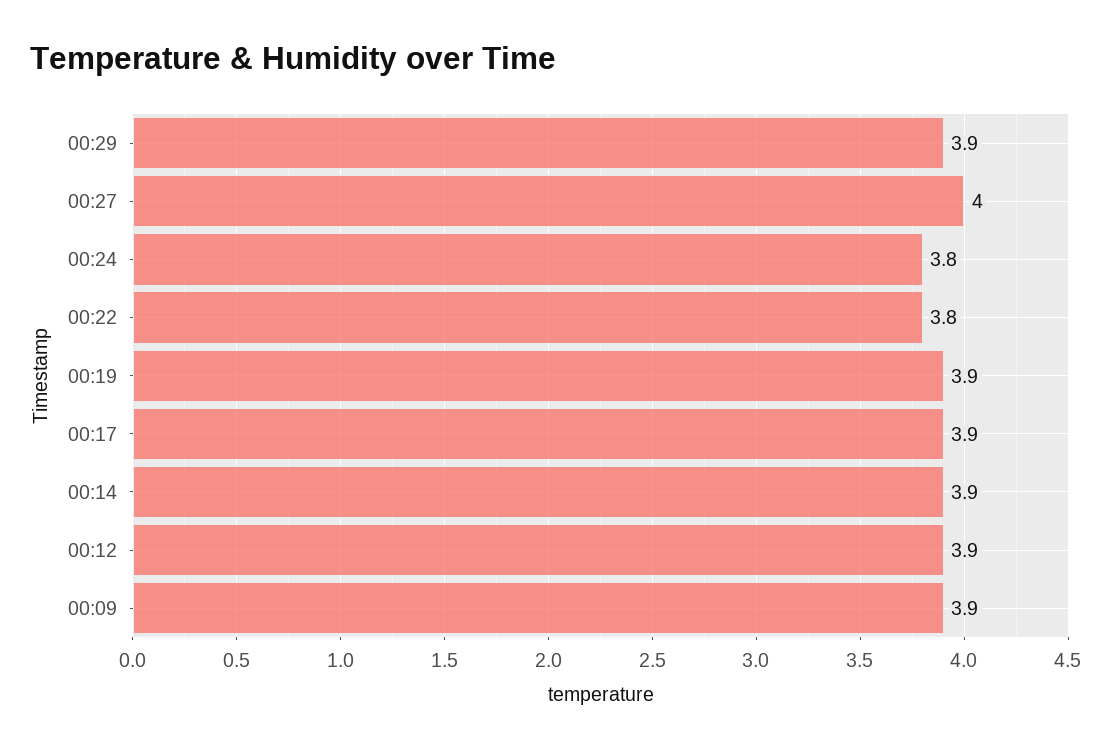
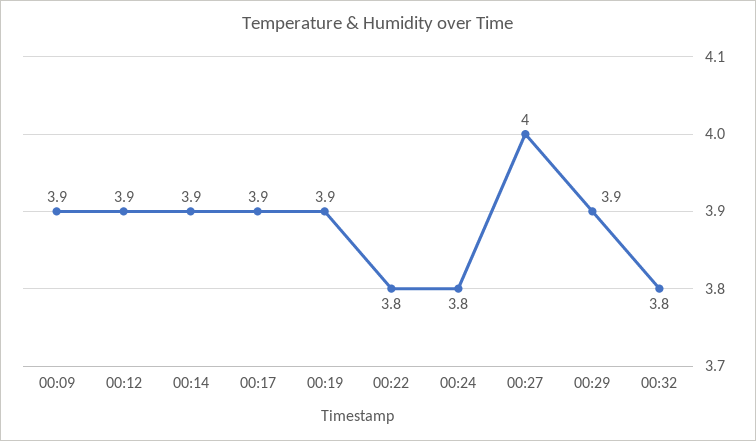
00:32: none -> 3.8

